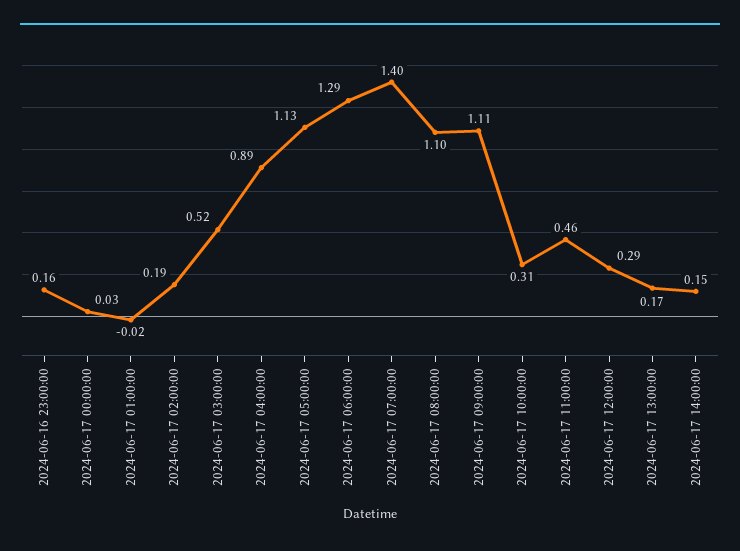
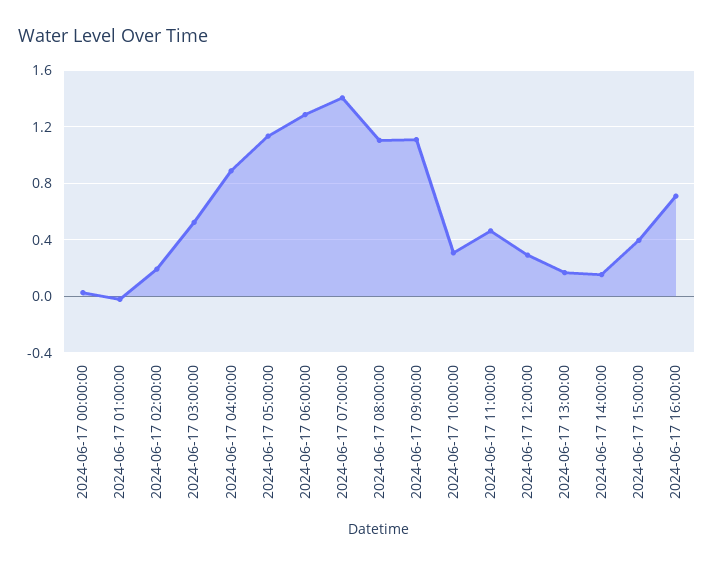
2024-06-16 23:00:00: 0.16 -> none
2024-06-17 15:00:00: none -> 0.4
2024-06-17 16:00:00: none -> 0.7

